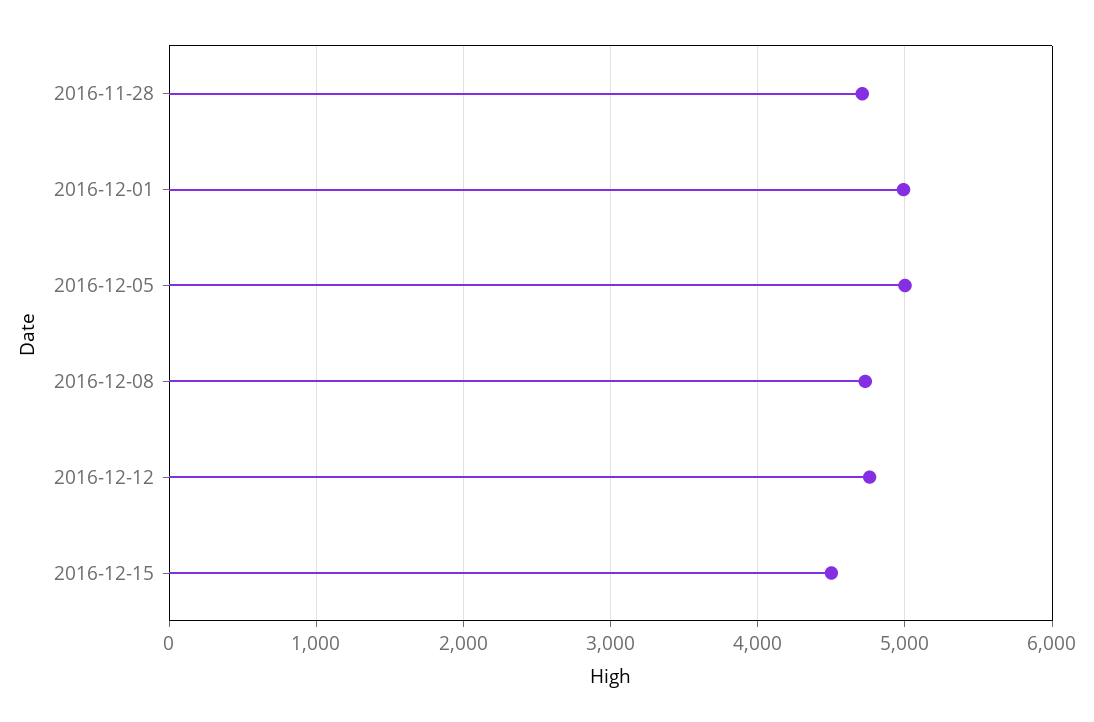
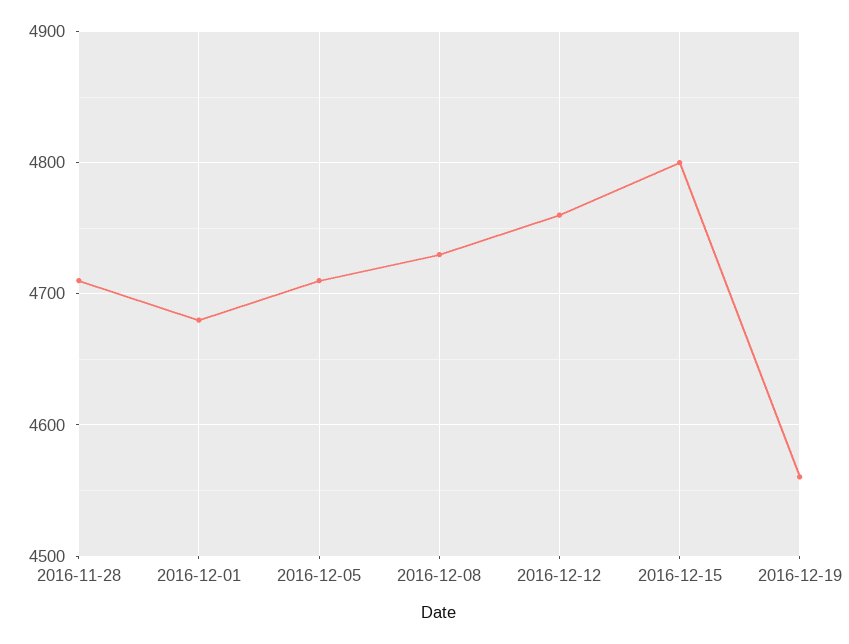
2016-12-01: 5000 -> 4680
2016-12-05: 5000 -> 4710
2016-12-15: 4500 -> 4800
2016-12-19: none -> 4560

